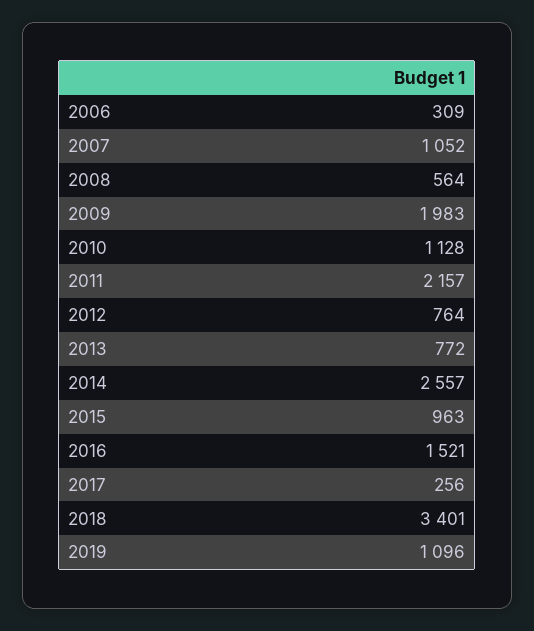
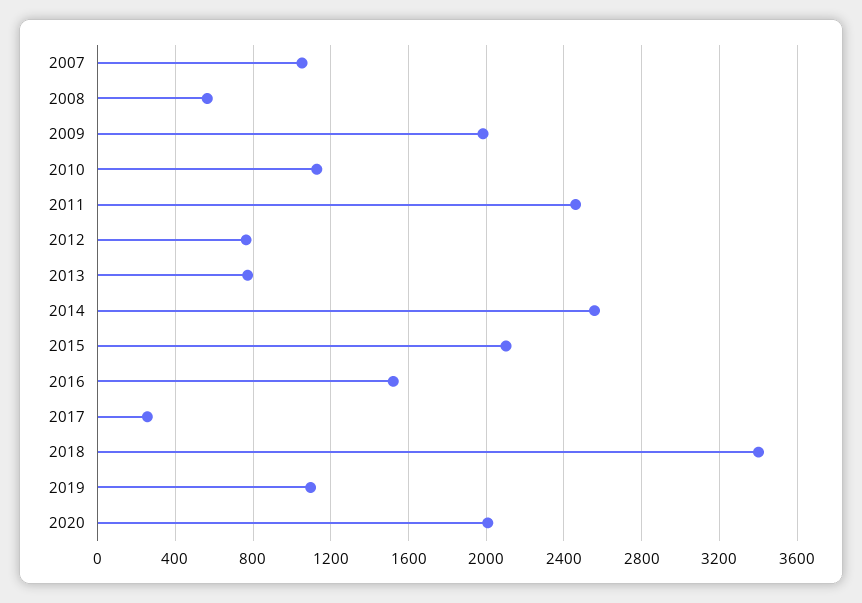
2006: 309 -> none
2011: 2157 -> 2450
2015: 963 -> 2100
2020: none -> 2000

